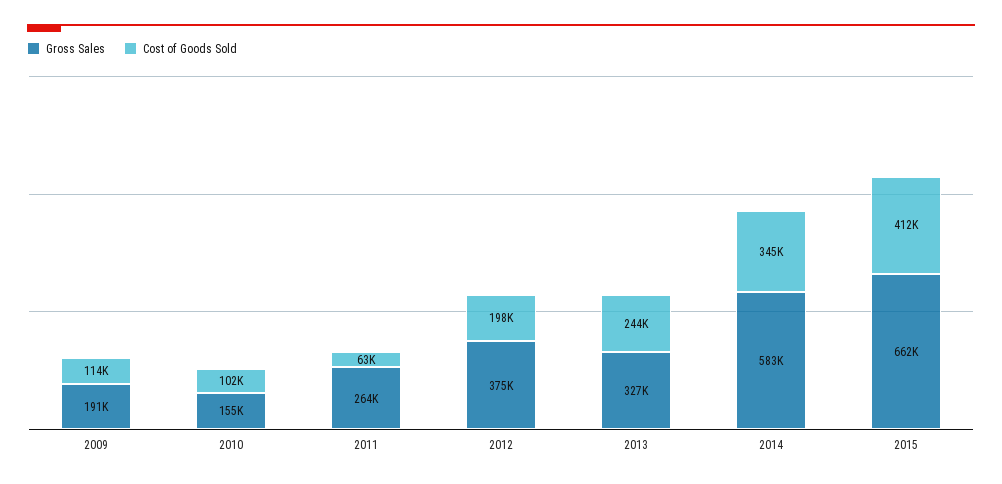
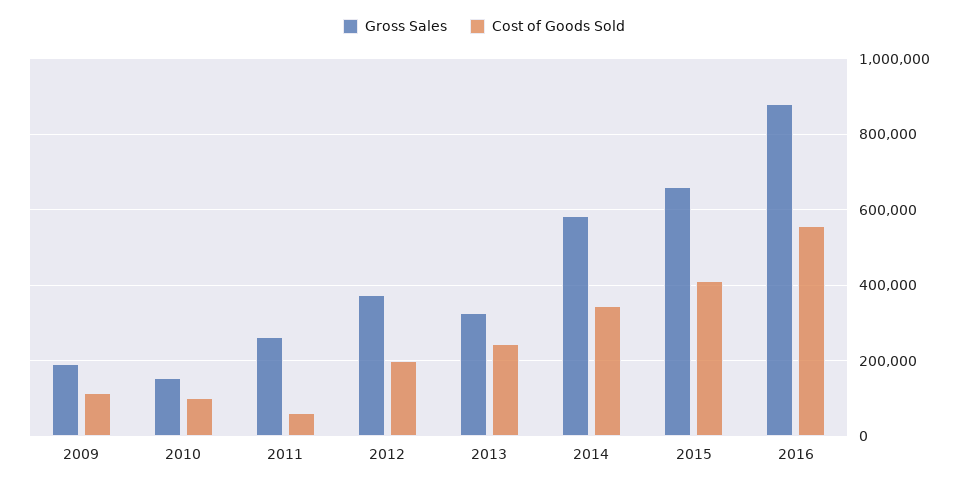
Gross Sales, 2016: none -> 880000
Cost of Goods Sold, 2016: none -> 560000

